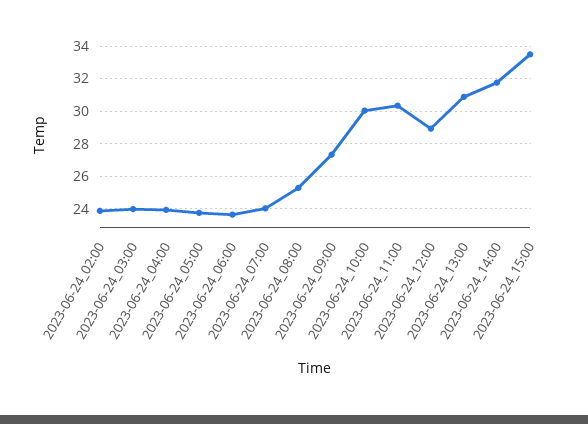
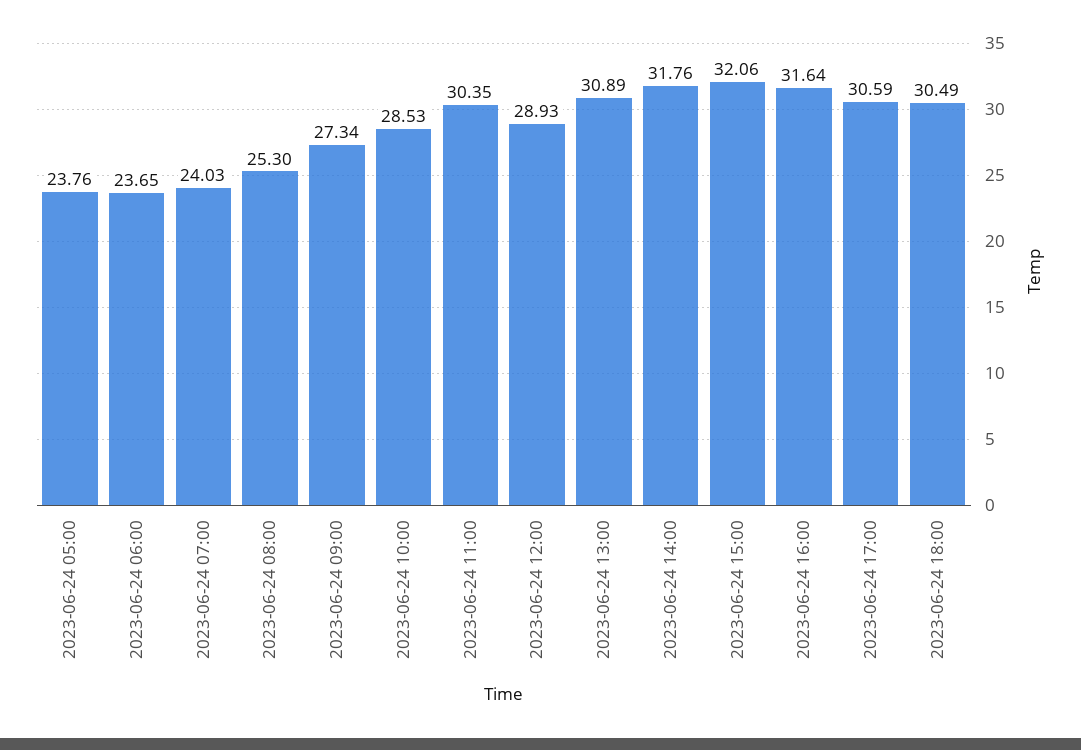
2023-06-24_02:00: 24 -> none
2023-06-24_03:00: 24 -> none
2023-06-24_04:00: 24 -> none
2023-06-24_10:00: 30 -> 28.53
2023-06-24_15:00: 33.5 -> 32.06
2023-06-24 16:00: none -> 31.64
2023-06-24 17:00: none -> 30.59
2023-06-24 18:00: none -> 30.49

